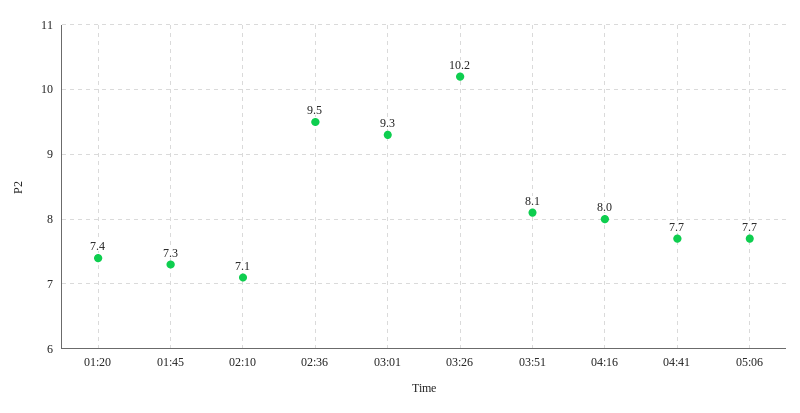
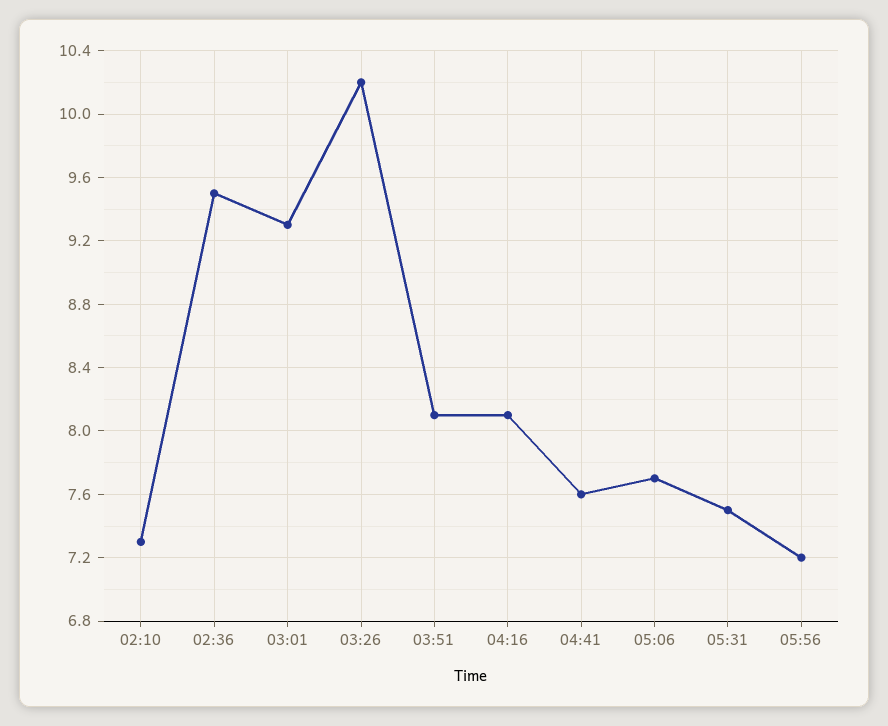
01:20: 7.4 -> none
01:45: 7.3 -> none
02:10: 7.1 -> 7.3
04:16: 8 -> 8.1
04:41: 7.7 -> 7.6
05:31: none -> 7.5
05:56: none -> 7.2

